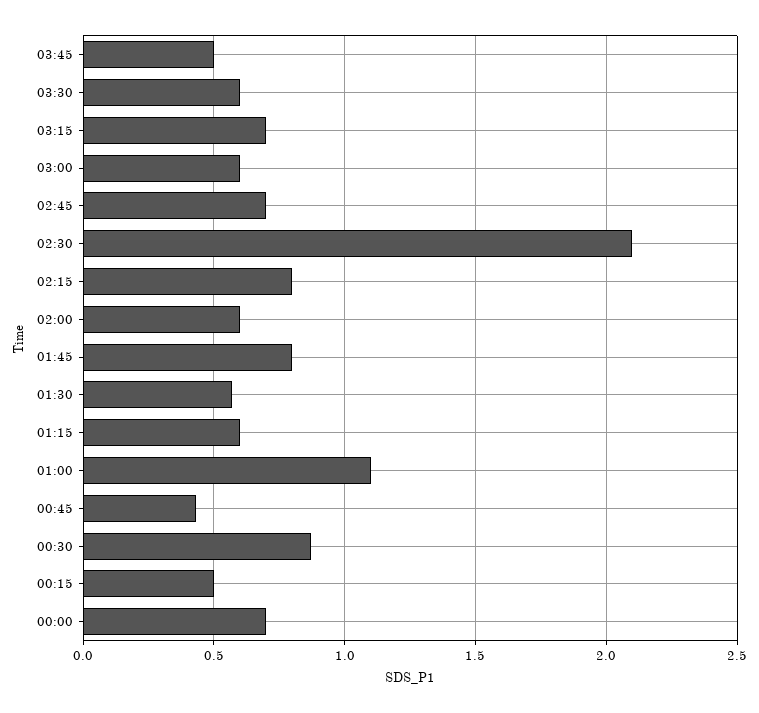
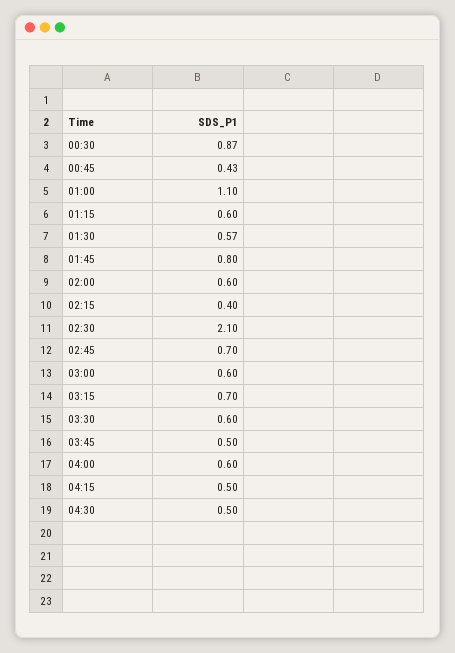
02:15: 0.8 -> 0.4
00:15: 0.5 -> none
00:00: 0.7 -> none
04:00: none -> 0.6
04:15: none -> 0.5
04:30: none -> 0.5

